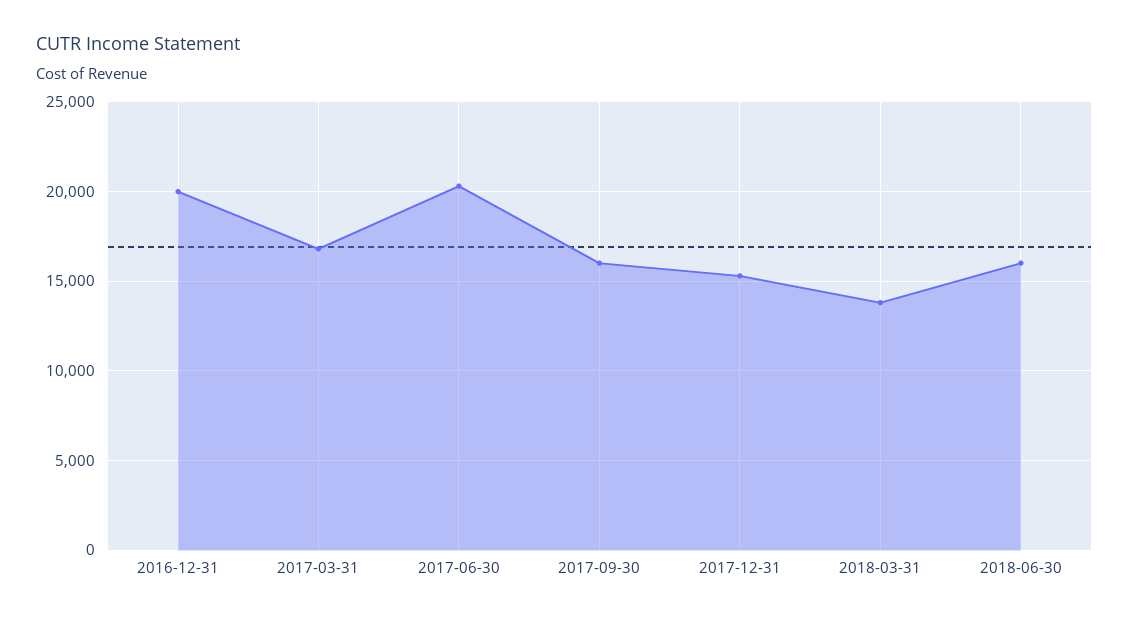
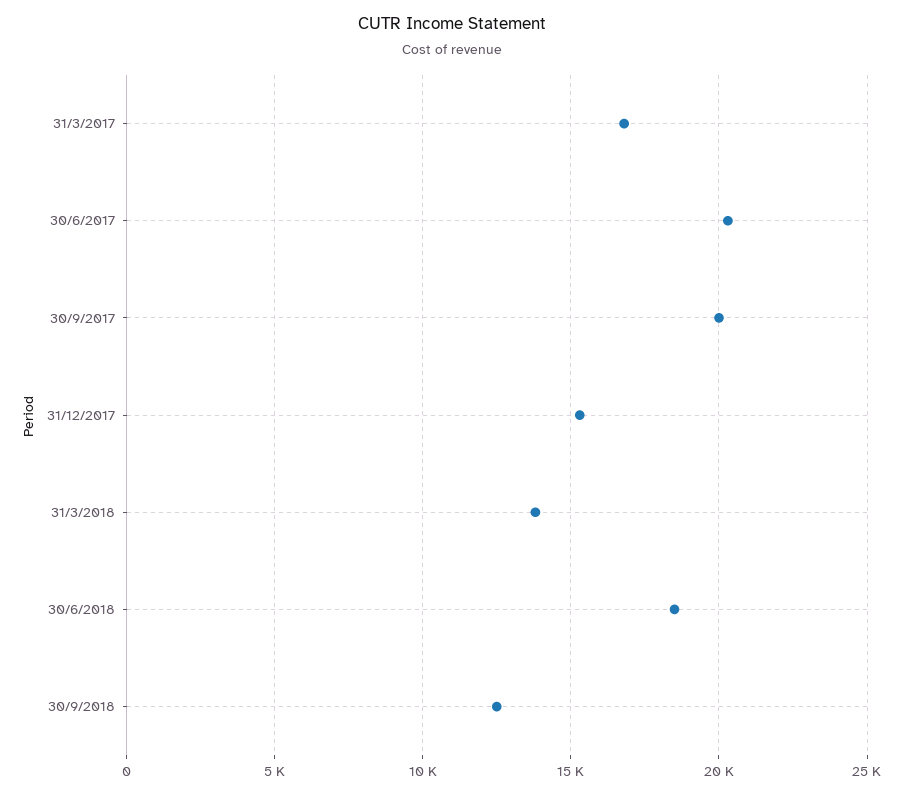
2016-12-31: 20000 -> none
2017-09-30: 16000 -> 20000
2018-06-30: 16000 -> 18500
30/9/2018: none -> 12500

